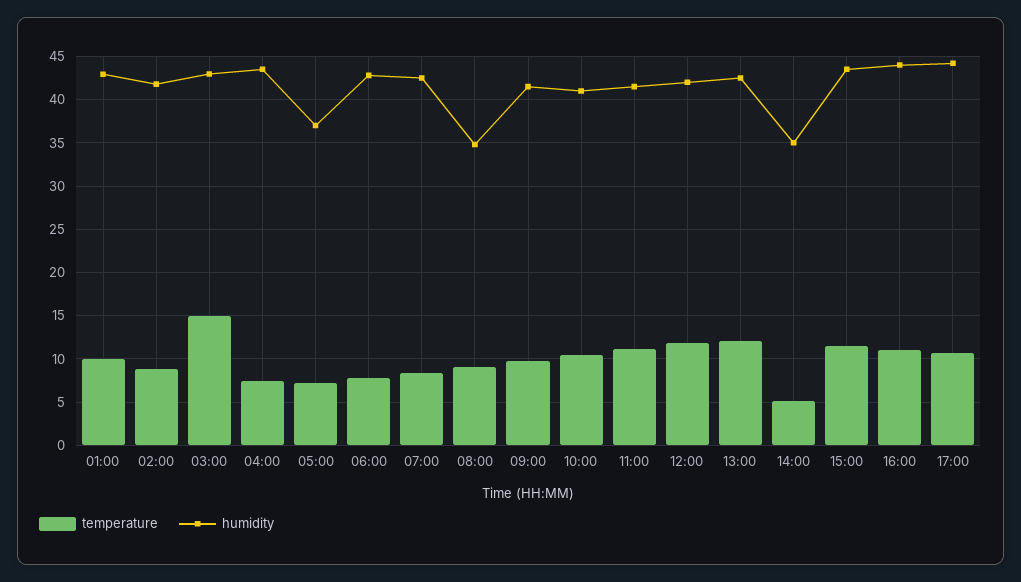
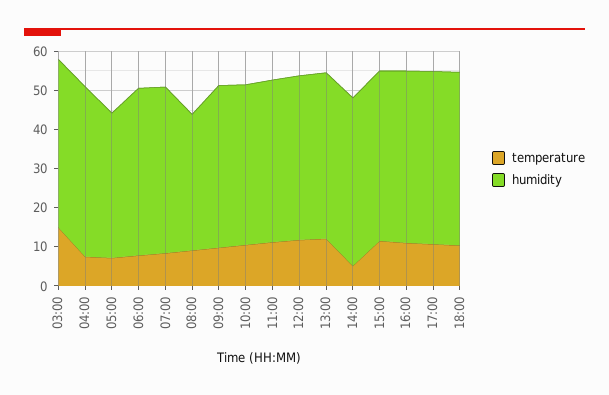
temperature, 01:00: 10 -> none
humidity, 01:00: 43 -> none
temperature, 02:00: 9 -> none
humidity, 02:00: 42 -> none
humidity, 14:00: 35 -> 42.5
temperature, 18:00: none -> 10
humidity, 18:00: none -> 45

